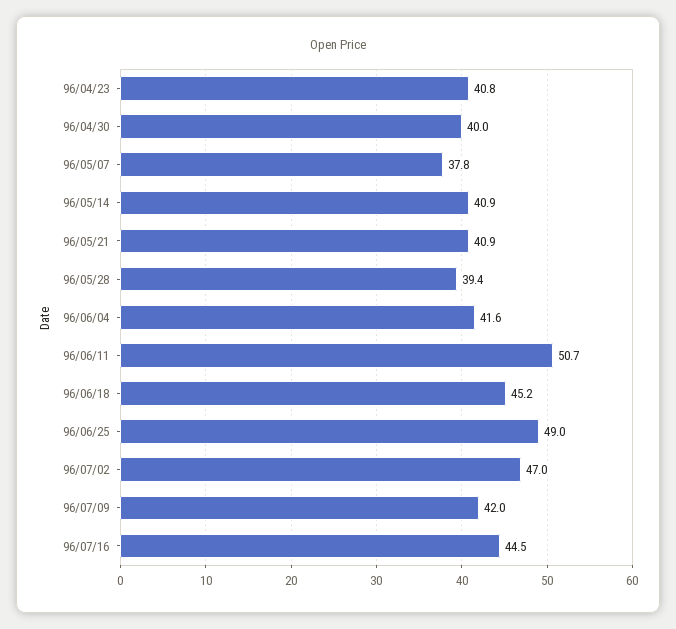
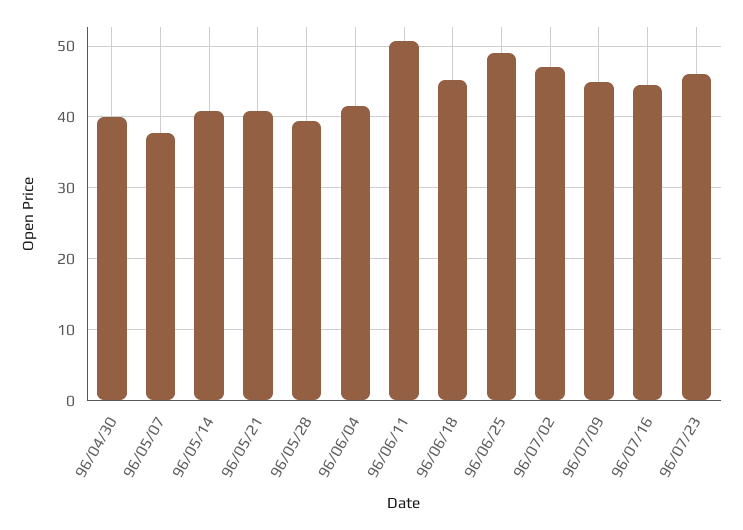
96/04/23: 40.8 -> none
96/07/09: 42 -> 45
96/07/23: none -> 46

